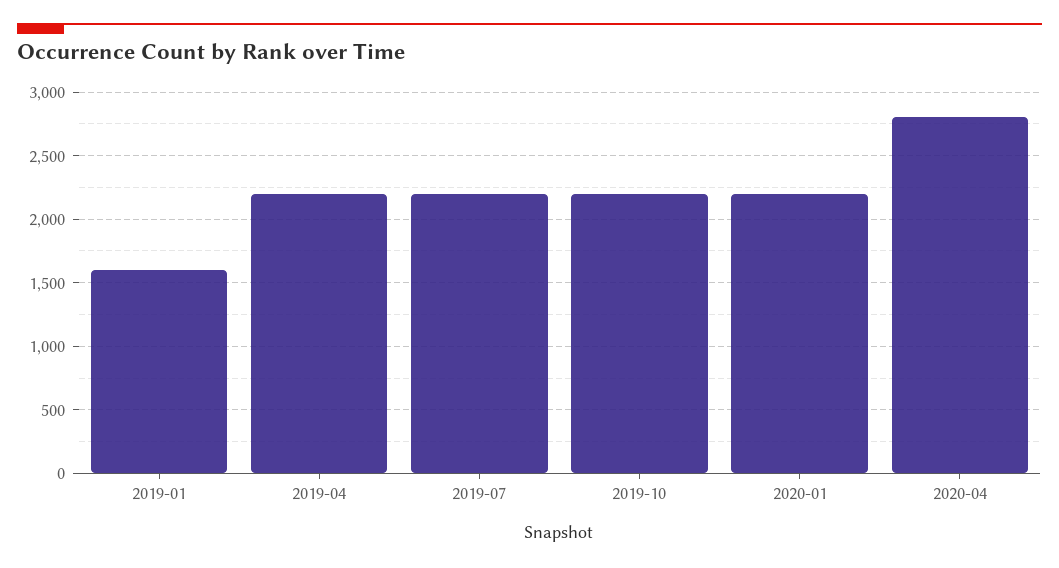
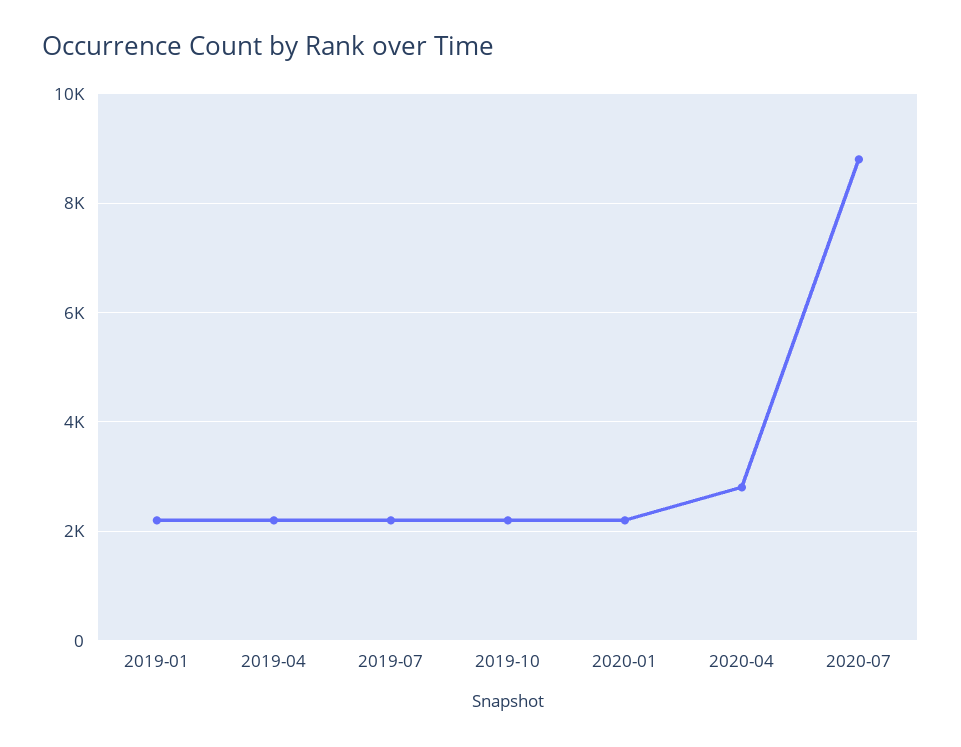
2019-01: 1600 -> 2200
2020-07: none -> 8800

